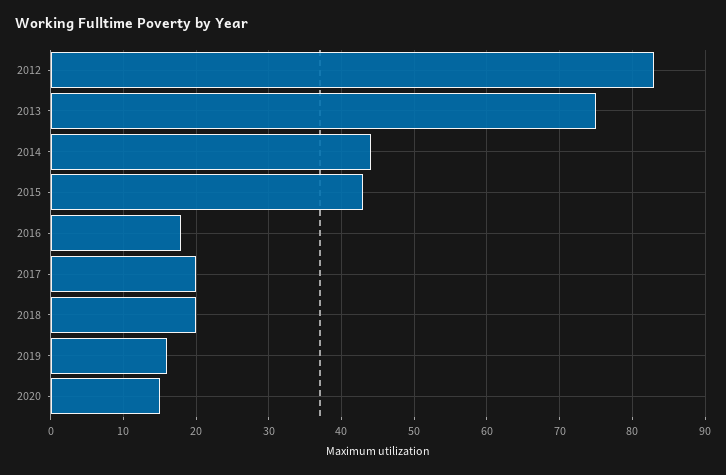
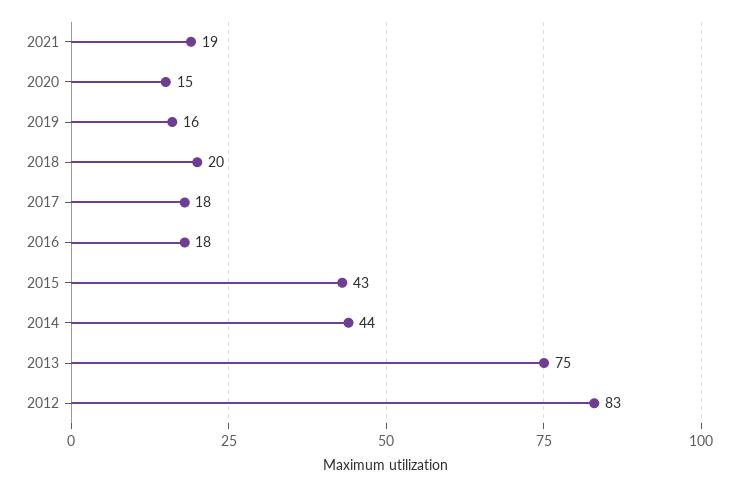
2017: 20 -> 18
2021: none -> 19

